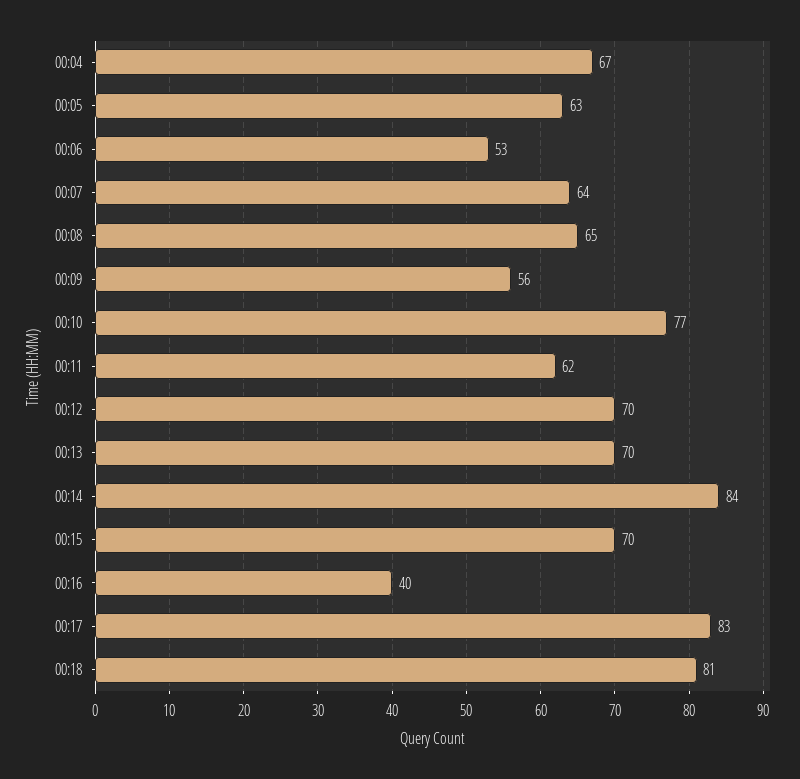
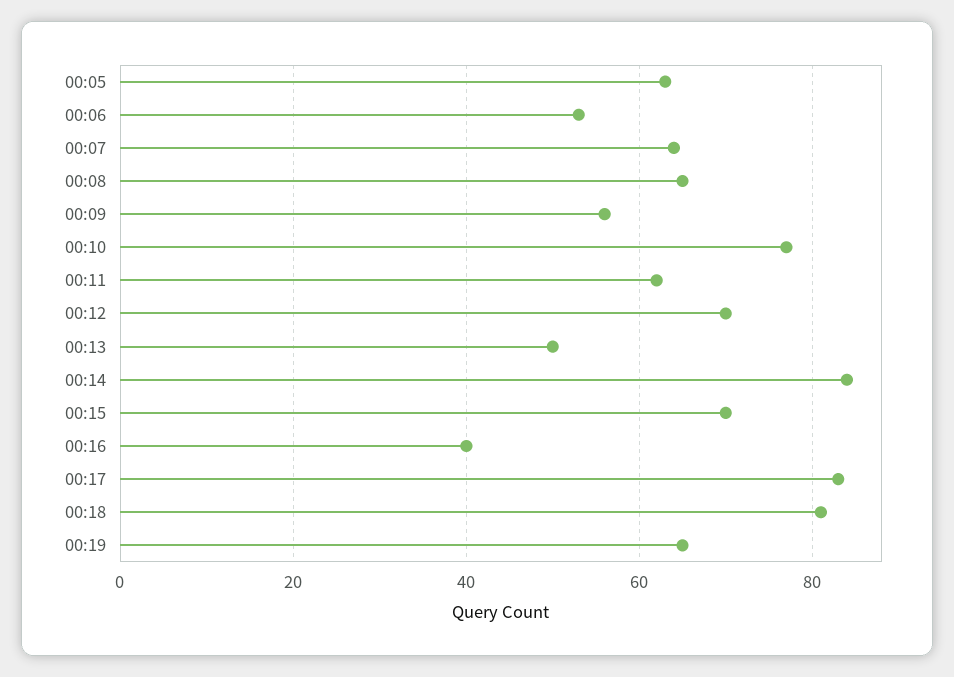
00:04: 67 -> none
00:13: 70 -> 50
00:19: none -> 65

